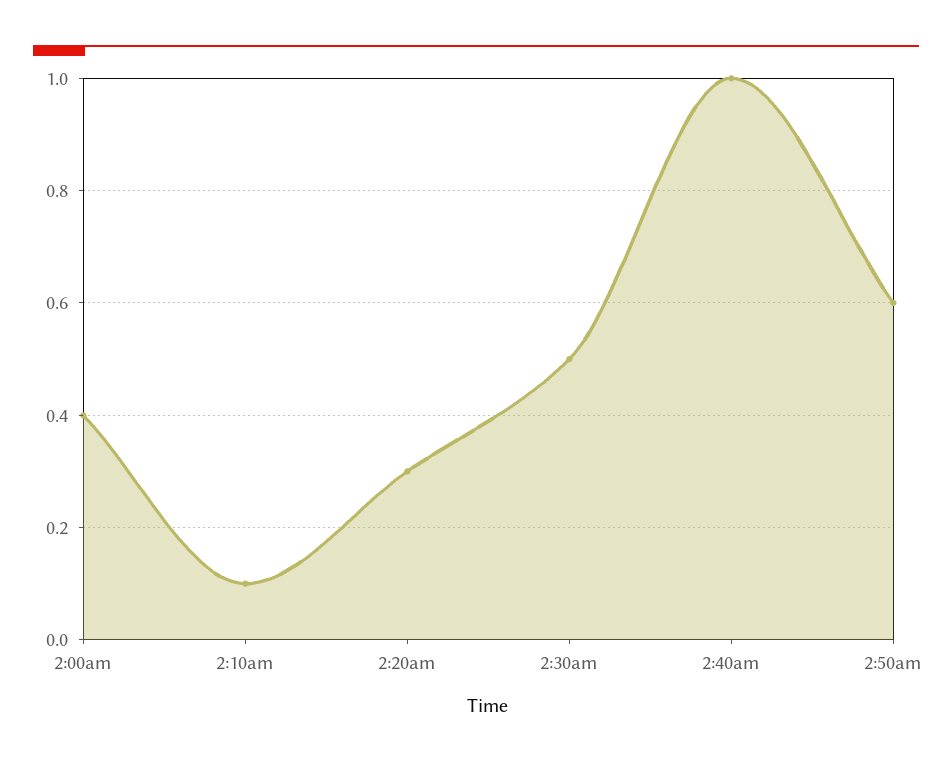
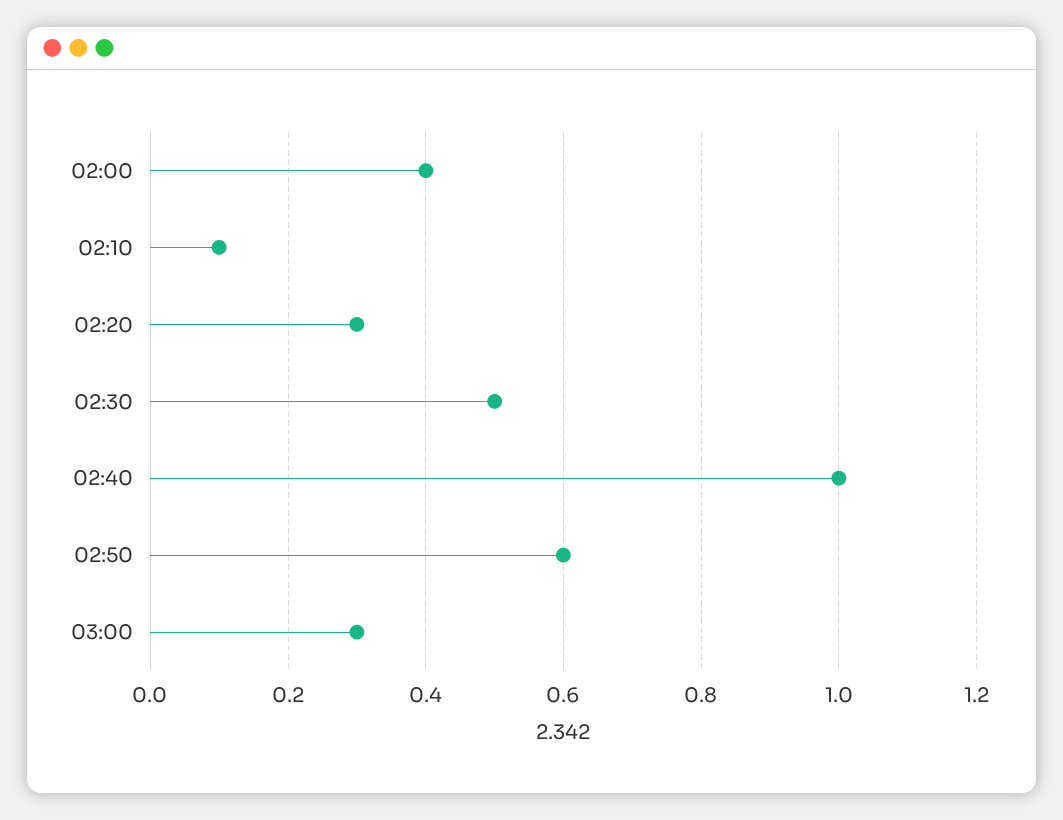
03:00: none -> 0.3

